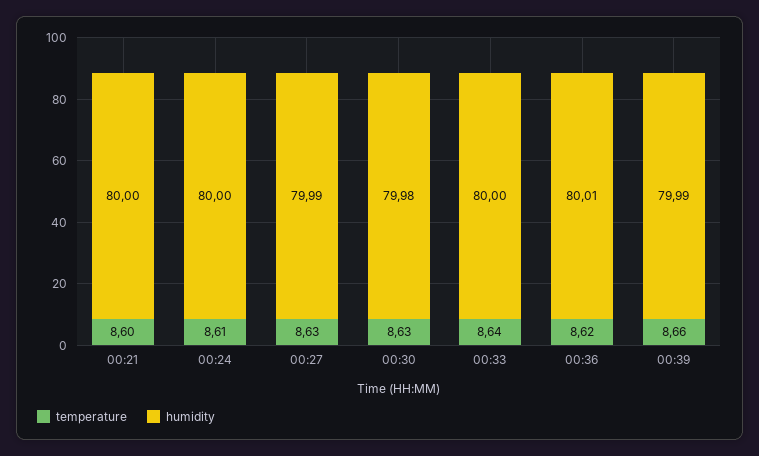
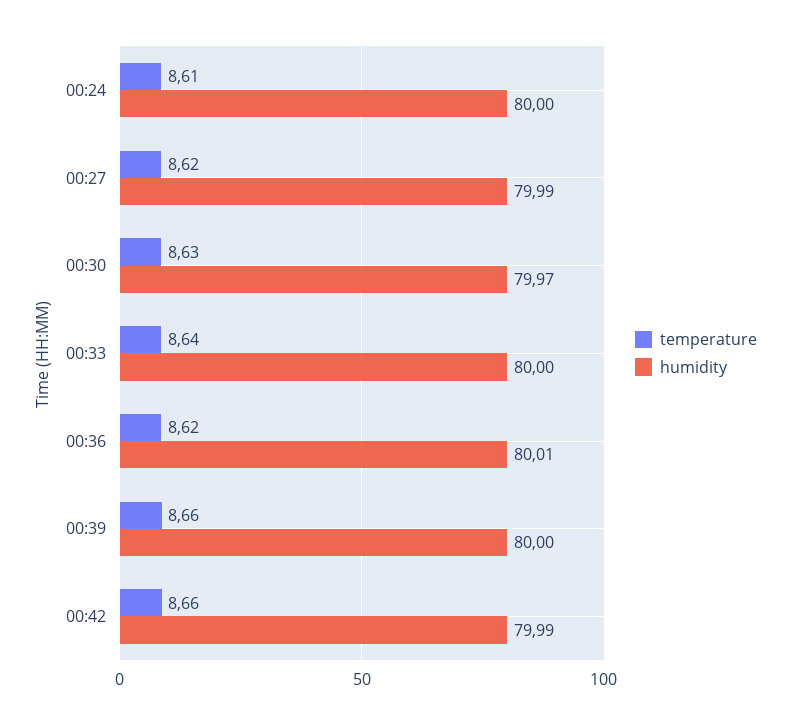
temperature, 00:21: 8.6 -> none
humidity, 00:21: 80 -> none
temperature, 00:27: 8.63 -> 8.62
humidity, 00:30: 79.98 -> 79.97
humidity, 00:39: 79.99 -> 80
temperature, 00:42: none -> 8.66
humidity, 00:42: none -> 79.99

